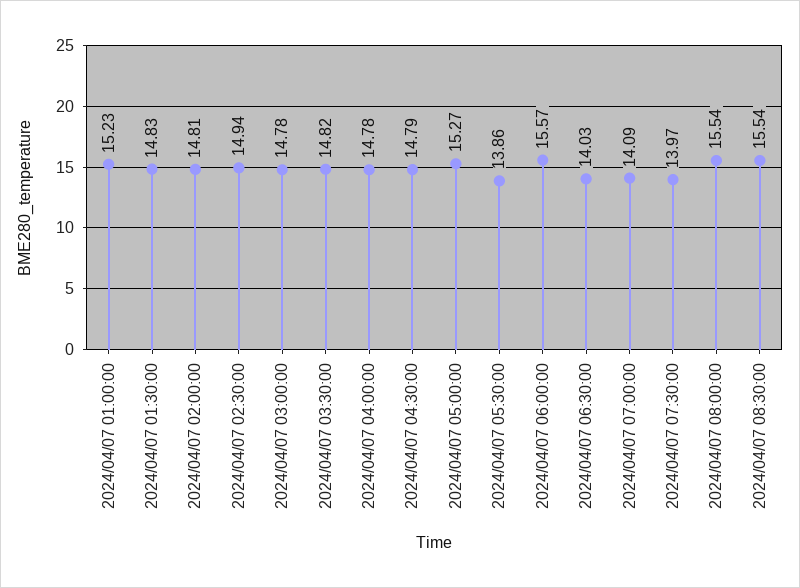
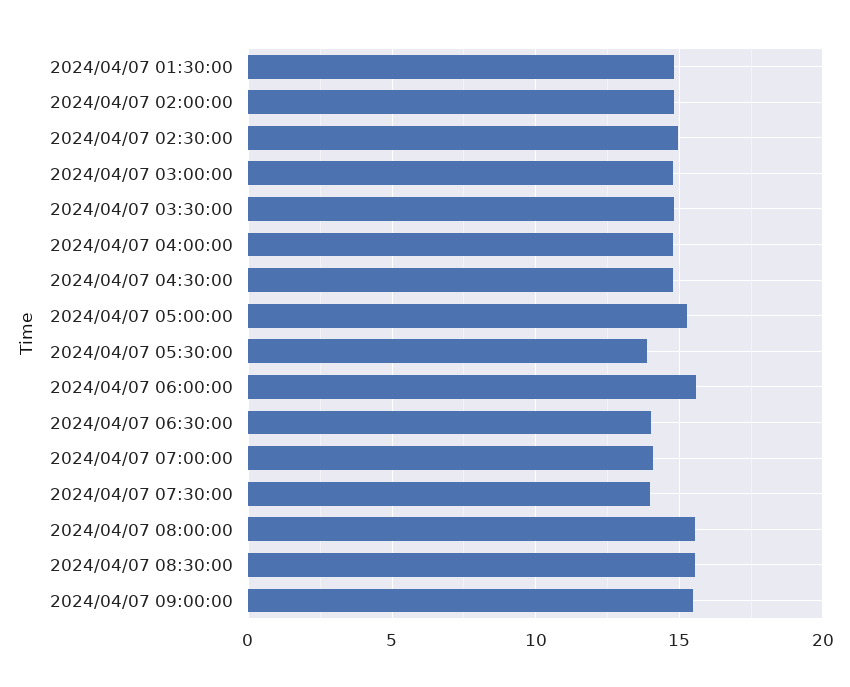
2024/04/07 01:00:00: 15.23 -> none
2024/04/07 09:00:00: none -> 15.5

